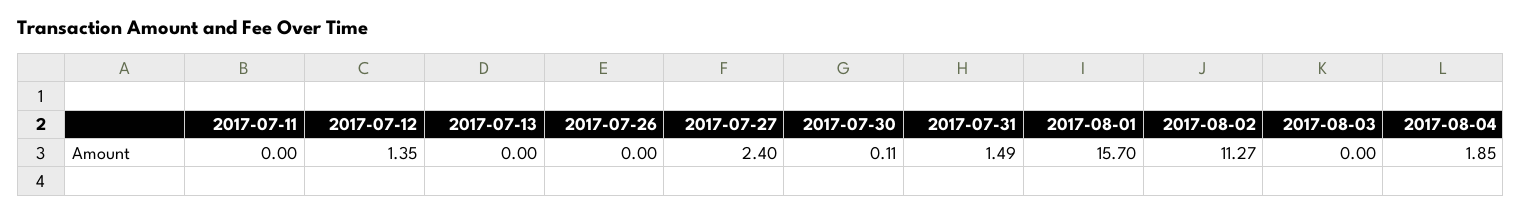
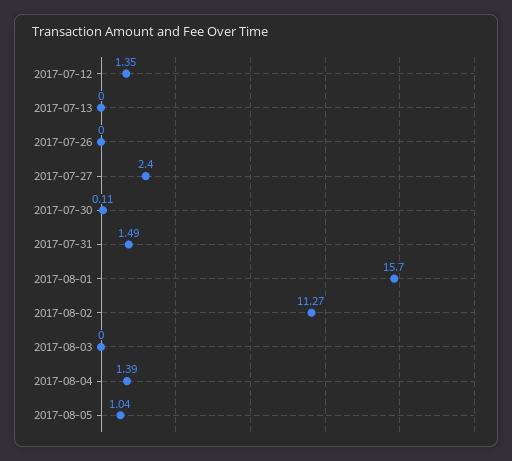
2017-07-11: 0 -> none
2017-08-04: 1.85 -> 1.39
2017-08-05: none -> 1.04

